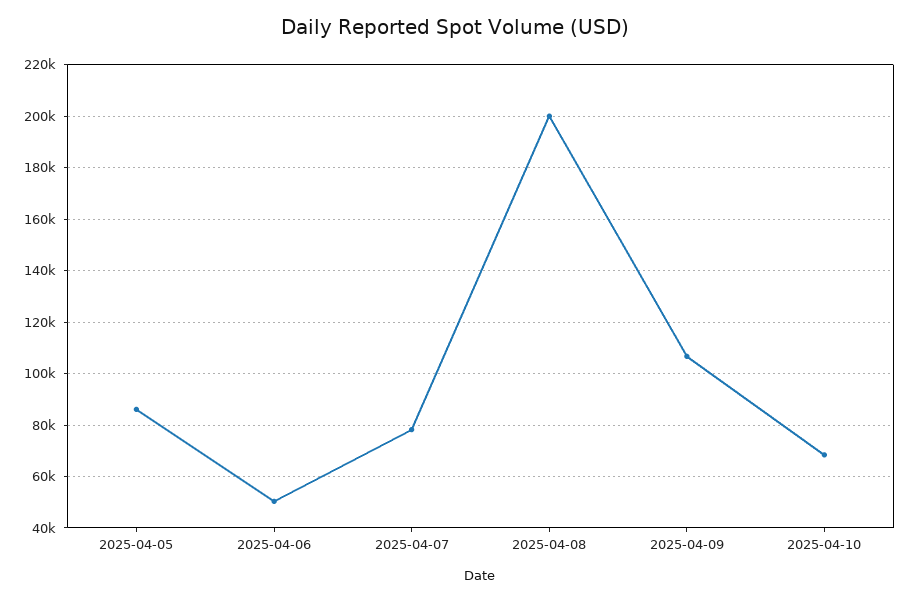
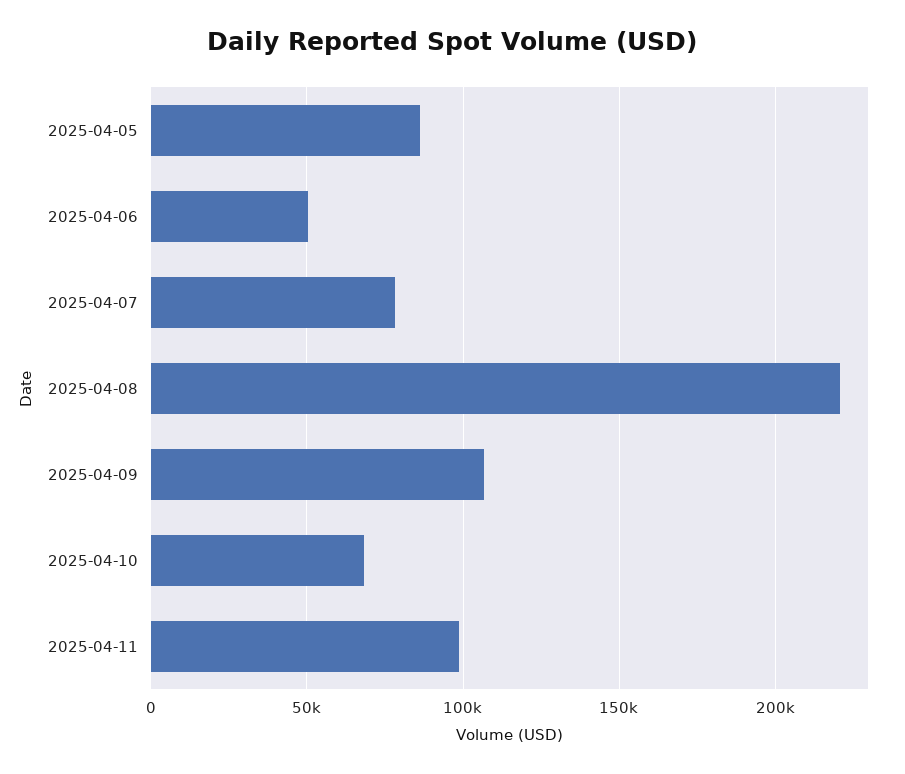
2025-04-08: 200000 -> 220000
2025-04-11: none -> 100000

